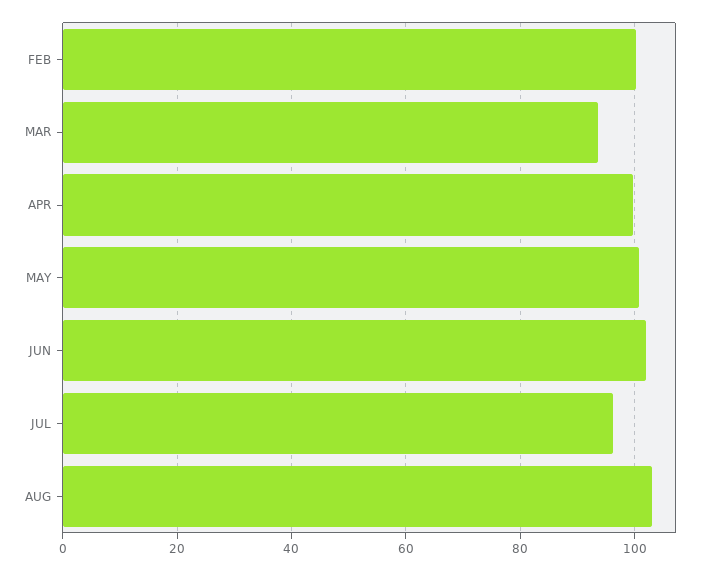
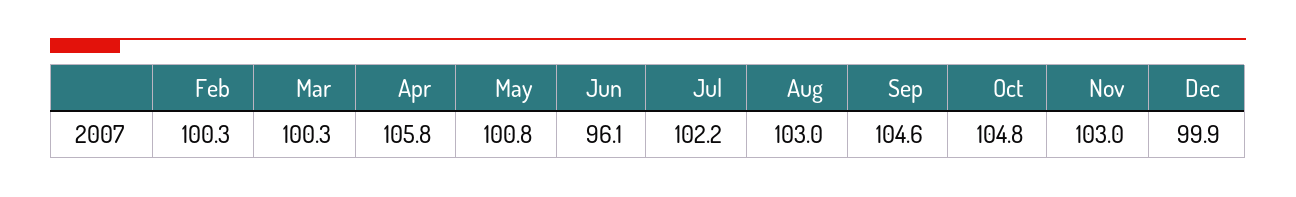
MAR: 94 -> 100.3
APR: 100 -> 105.8
JUN: 102 -> 96.1
JUL: 96 -> 102.2
Sep: none -> 104.6
Oct: none -> 104.8
Nov: none -> 103
Dec: none -> 99.9

